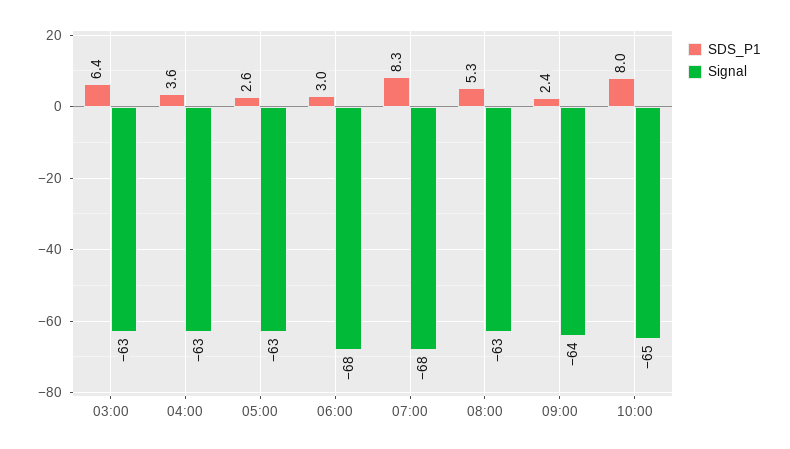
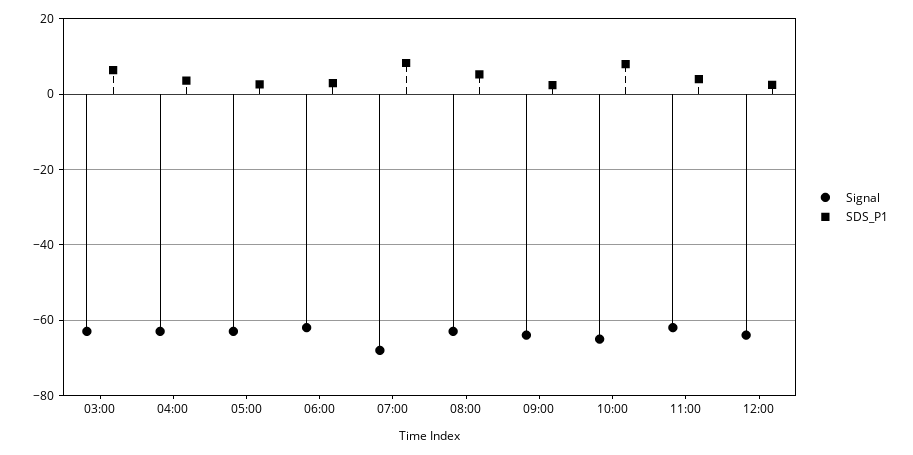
Signal, 06:00: -68 -> -62
Signal, 11:00: none -> -62
SDS_P1, 11:00: none -> 4
Signal, 12:00: none -> -64
SDS_P1, 12:00: none -> 2

